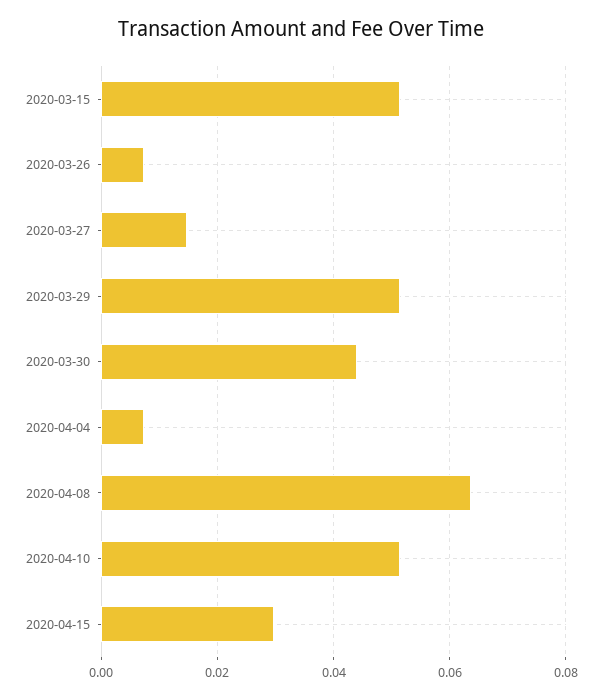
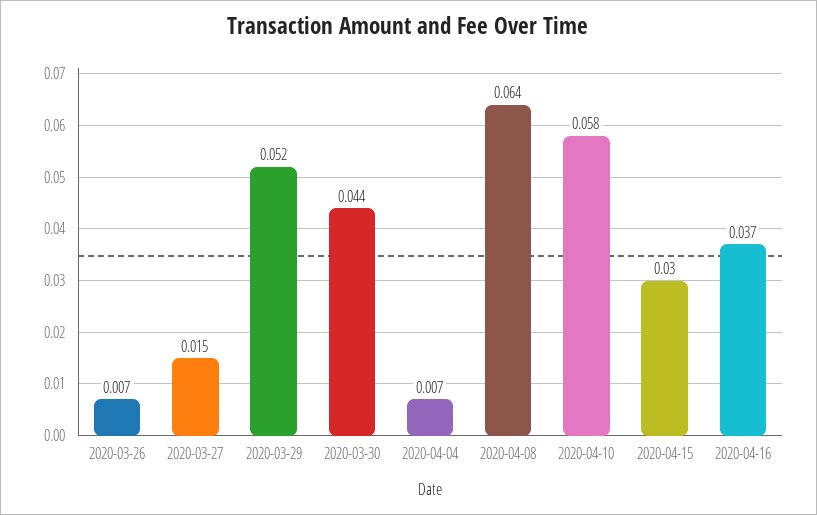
2020-03-15: 0.052 -> none
2020-04-10: 0.052 -> 0.058
2020-04-16: none -> 0.037

